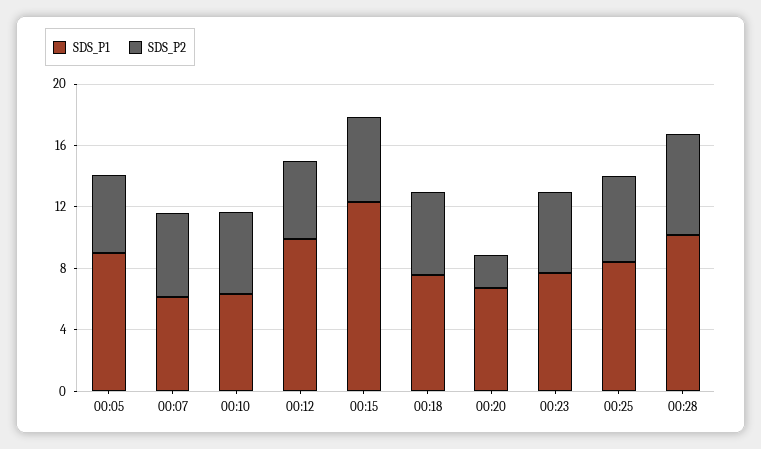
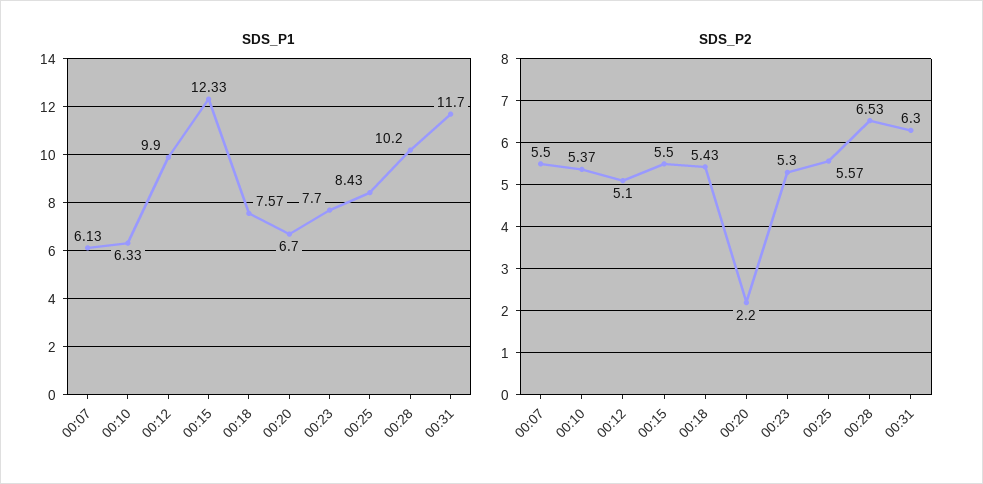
SDS_P1, 00:05: 9 -> none
SDS_P2, 00:05: 5 -> none
SDS_P1, 00:31: none -> 11.7
SDS_P2, 00:31: none -> 6.3

